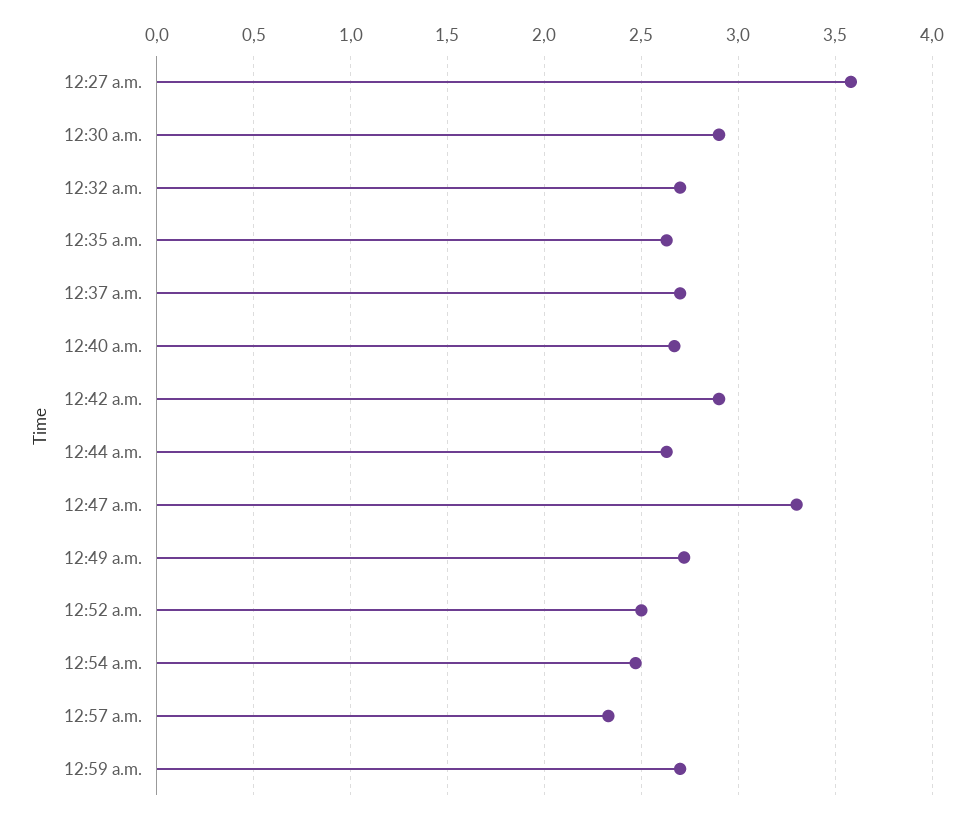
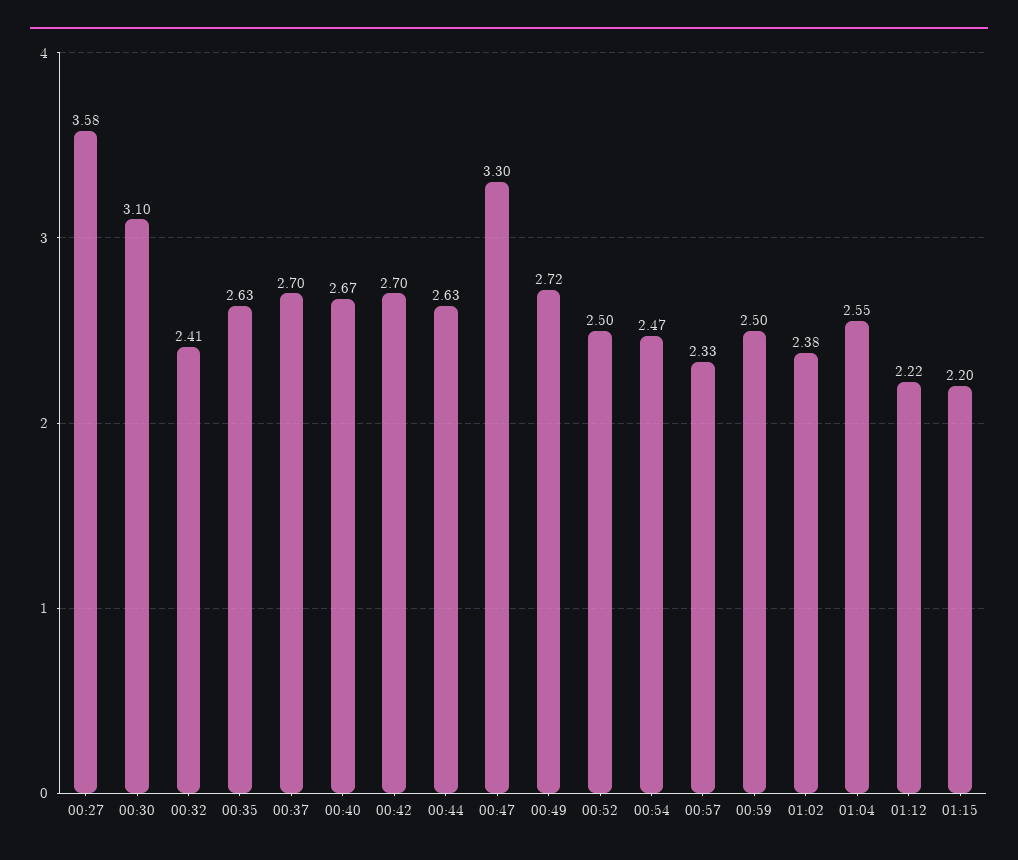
12:30 a.m.: 2.9 -> 3.1
12:32 a.m.: 2.7 -> 2.41
12:42 a.m.: 2.9 -> 2.7
12:59 a.m.: 2.7 -> 2.5
01:02: none -> 2.38
01:04: none -> 2.55
01:12: none -> 2.22
01:15: none -> 2.2

